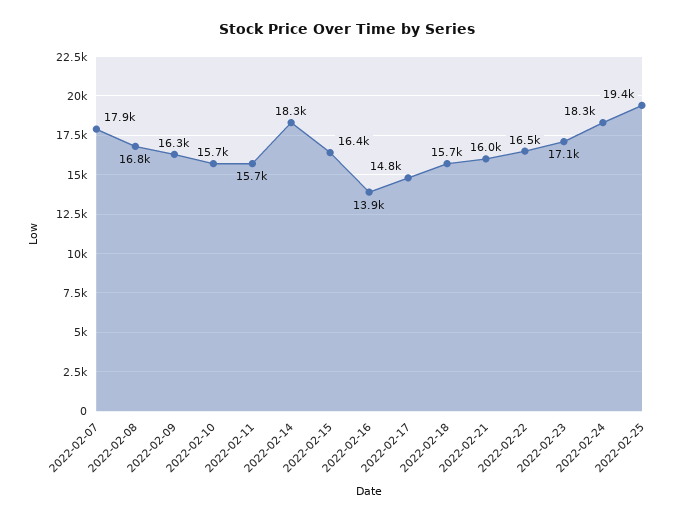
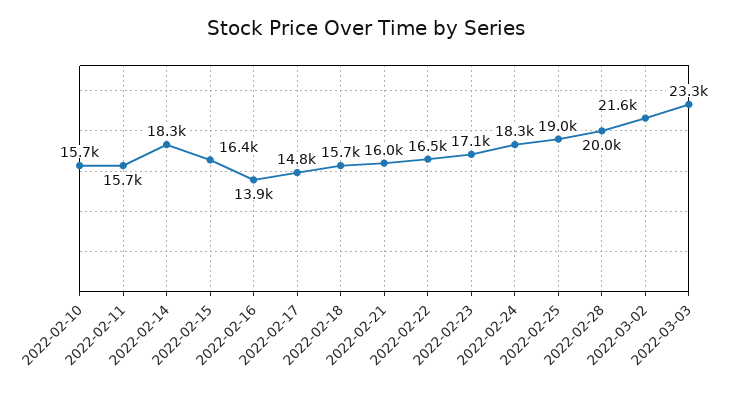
2022-02-07: 17900 -> none
2022-02-08: 16800 -> none
2022-02-09: 16300 -> none
2022-02-25: 19400 -> 19000
2022-02-28: none -> 20000
2022-03-02: none -> 21600
2022-03-03: none -> 23300

